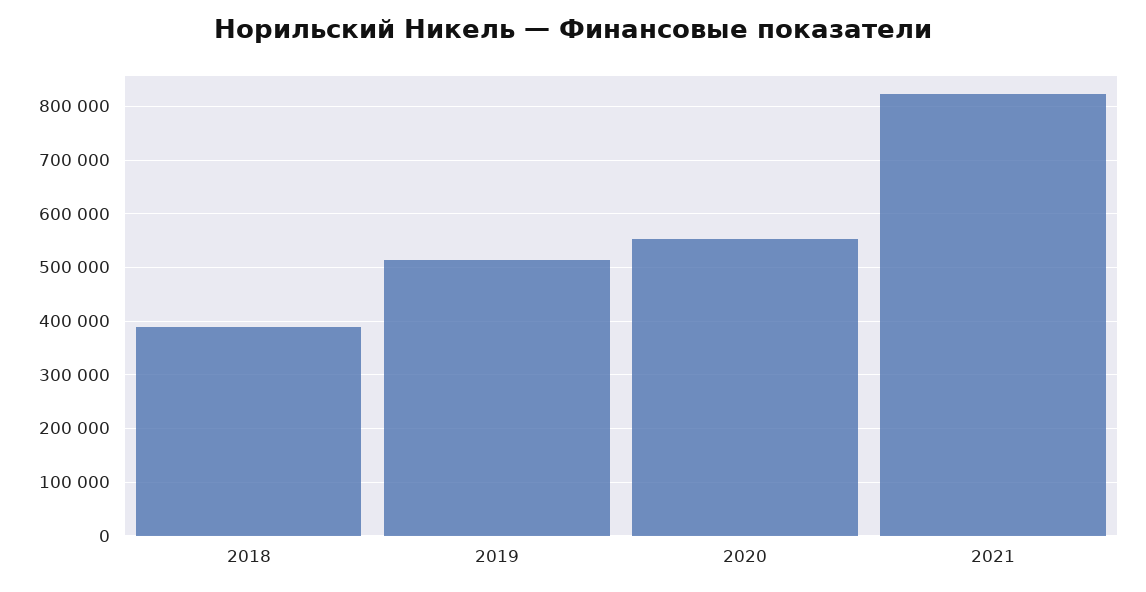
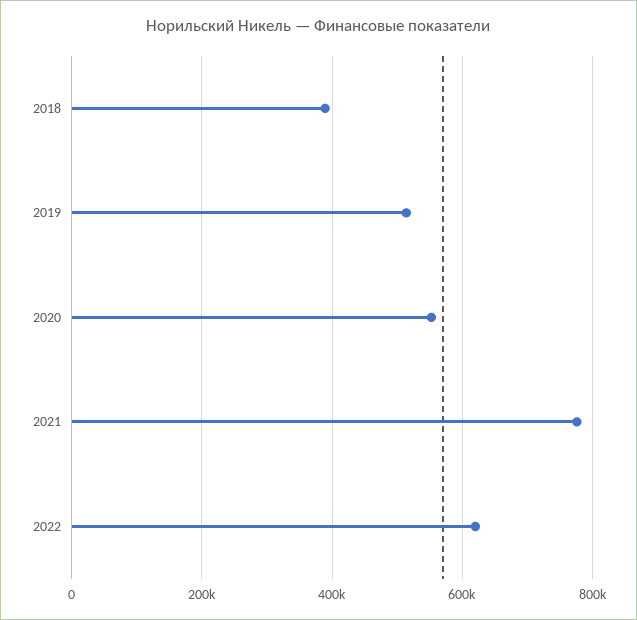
2021: 820000 -> 780000
2022: none -> 620000

